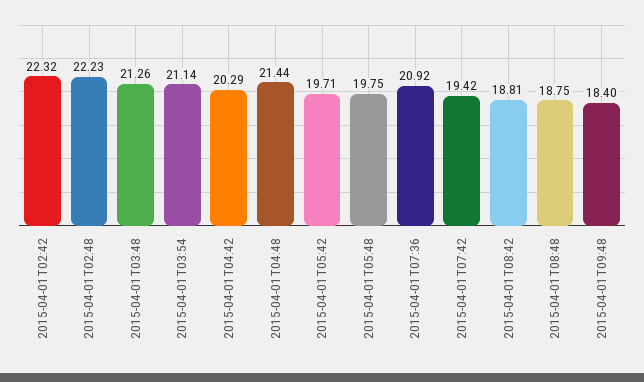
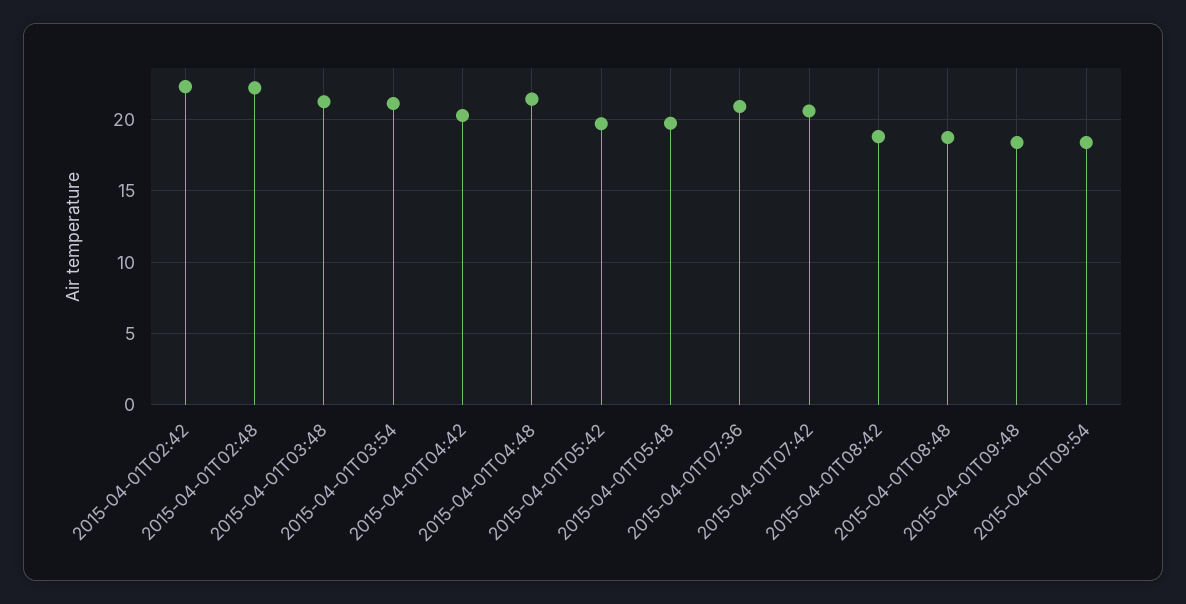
2015-04-01T07:42: 19.42 -> 20.5
2015-04-01T09:54: none -> 18.5

